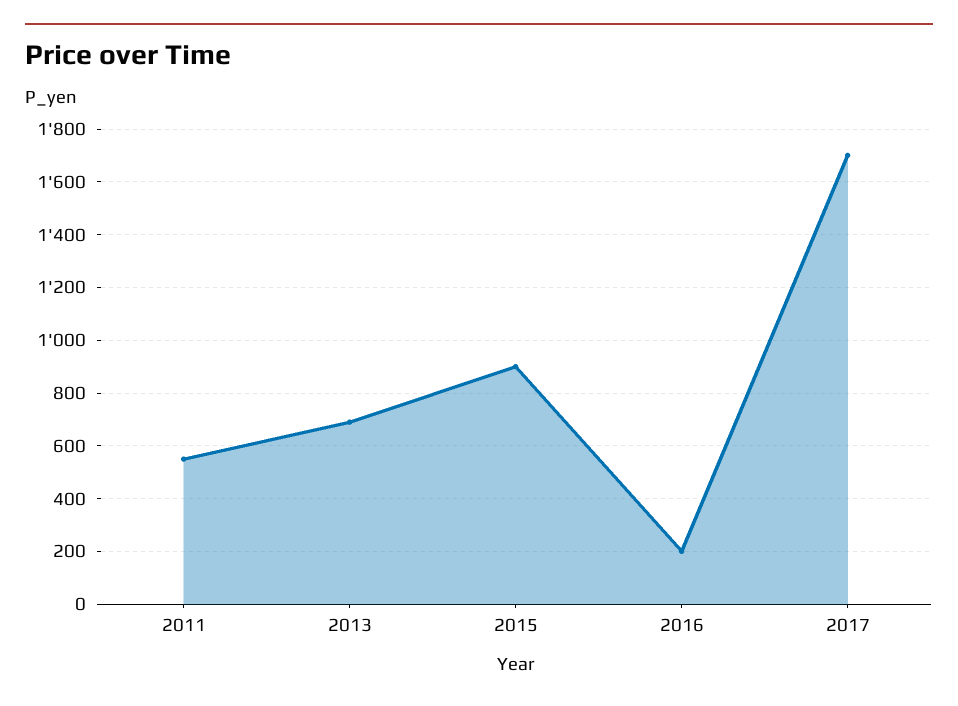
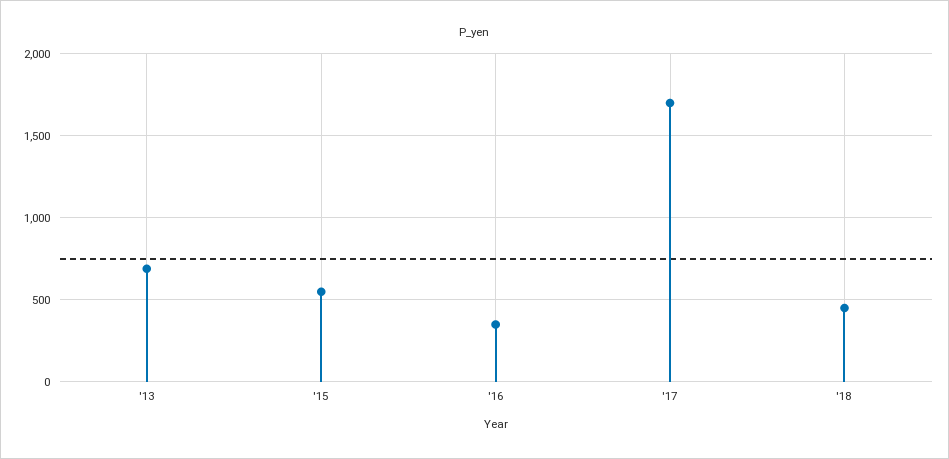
2011: 550 -> none
2015: 900 -> 550
2016: 200 -> 350
'18: none -> 450

